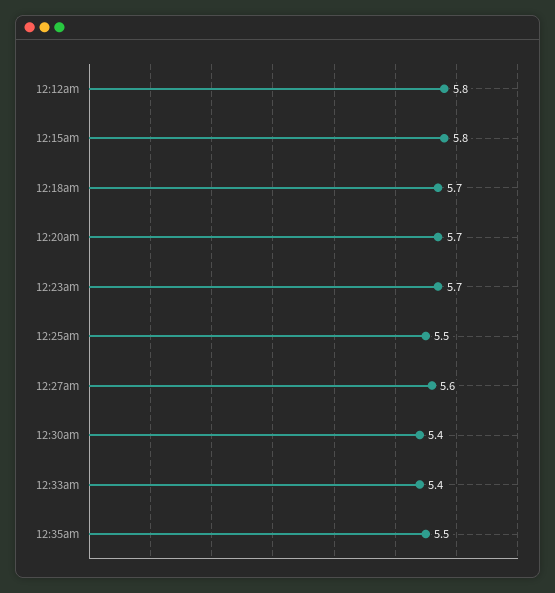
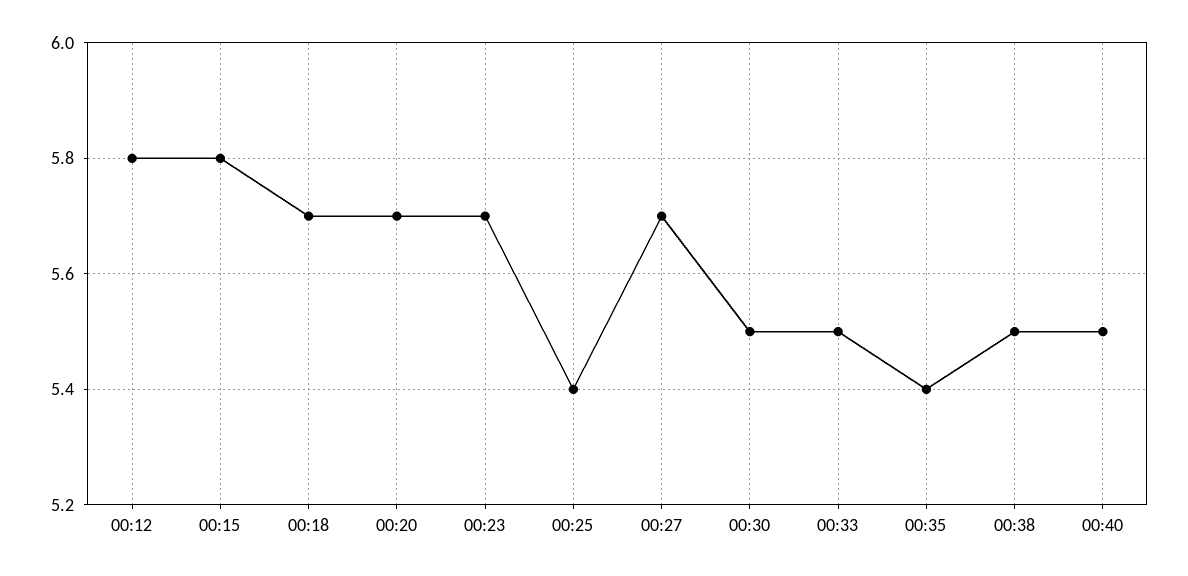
12:25am: 5.5 -> 5.4
12:27am: 5.6 -> 5.7
12:30am: 5.4 -> 5.5
12:33am: 5.4 -> 5.5
12:35am: 5.5 -> 5.4
00:38: none -> 5.5
00:40: none -> 5.5

